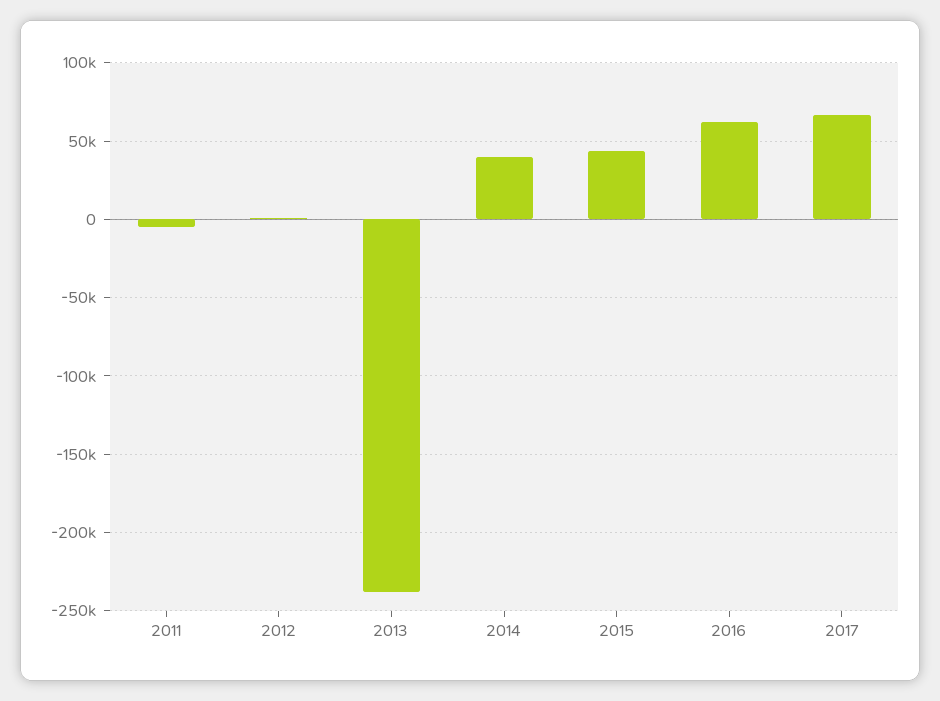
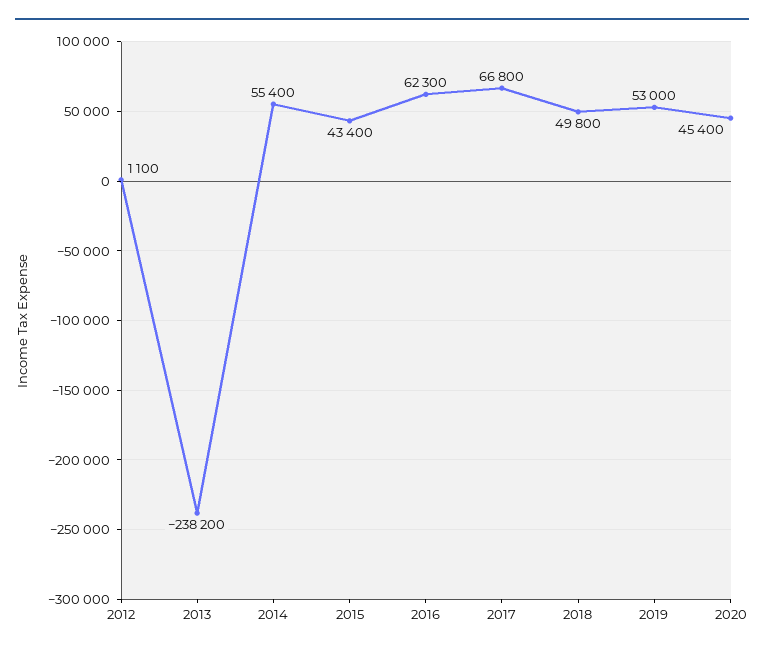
2011: -5000 -> none
2014: 40000 -> 55400
2018: none -> 49800
2019: none -> 53000
2020: none -> 45400

